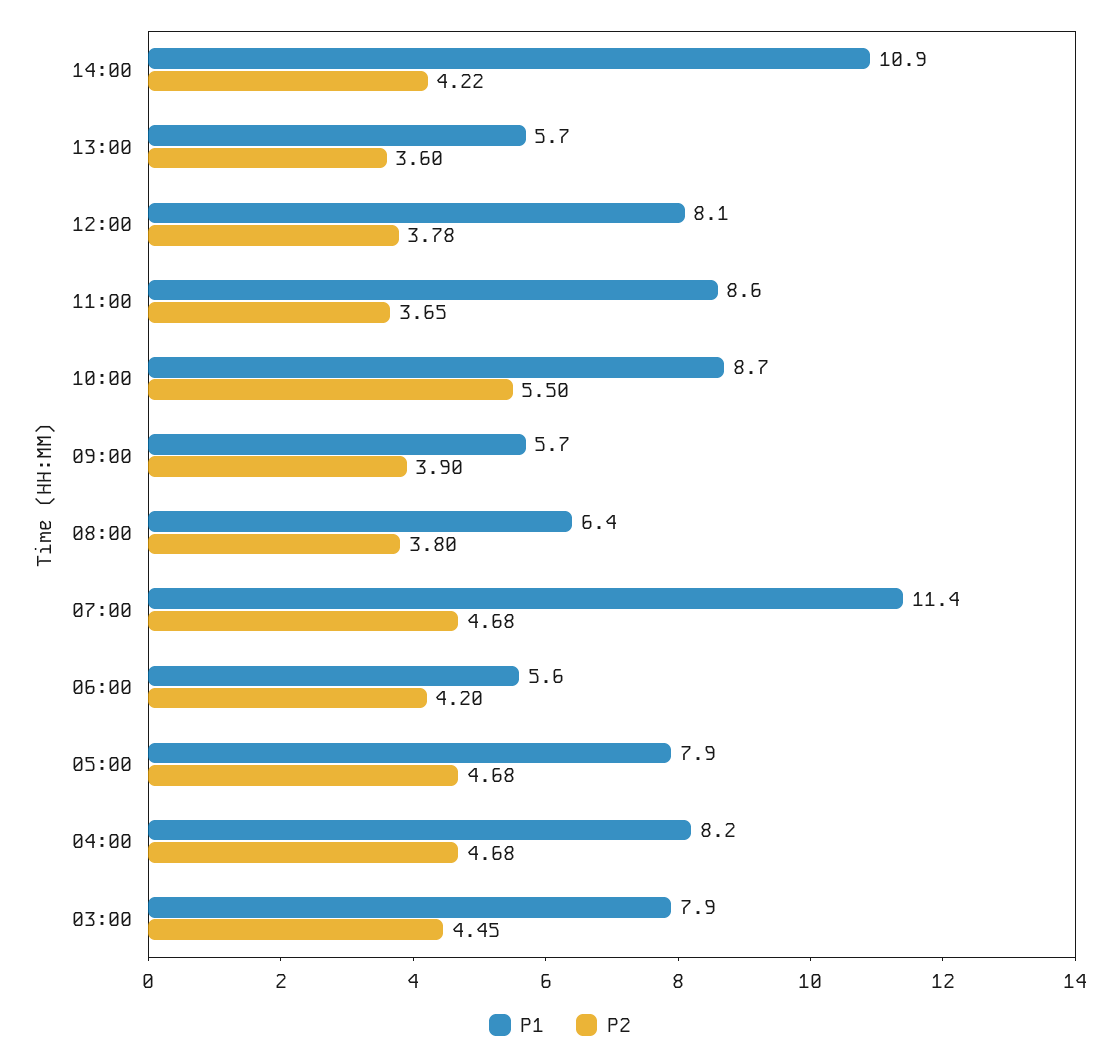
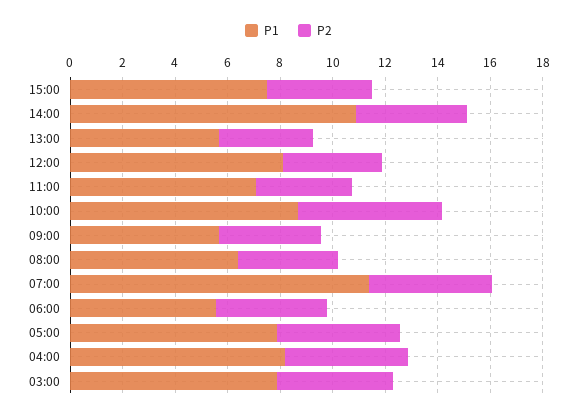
P1, 11:00: 8.6 -> 7
P1, 15:00: none -> 7.5
P2, 15:00: none -> 4

